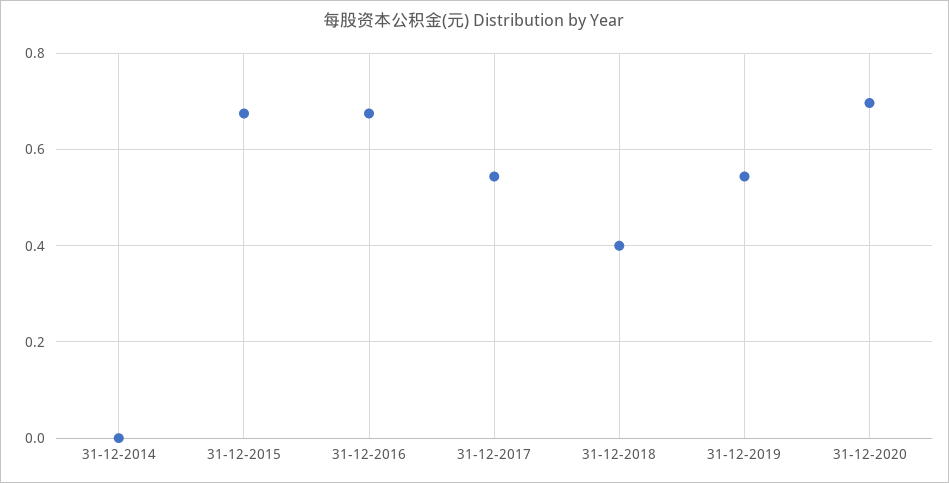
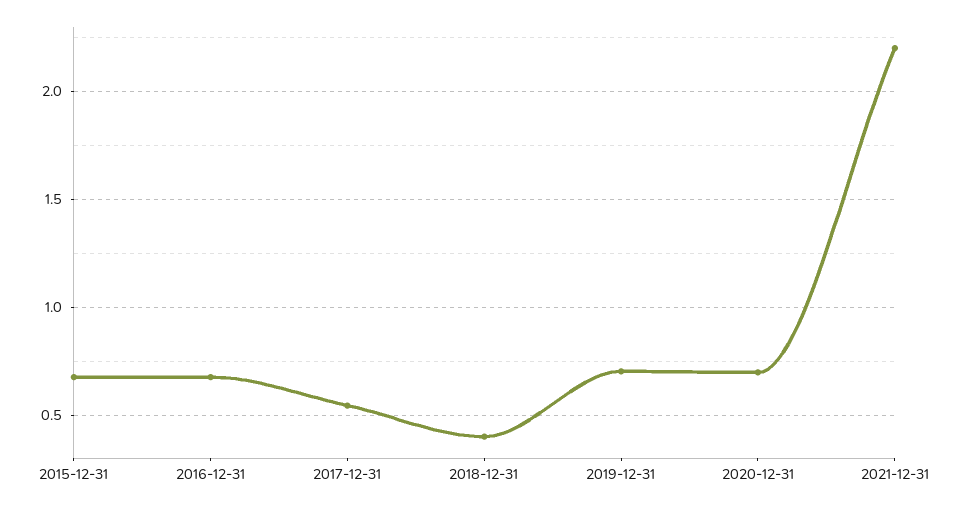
31-12-2014: 0 -> none
31-12-2019: 0.54 -> 0.7
2021-12-31: none -> 2.2

